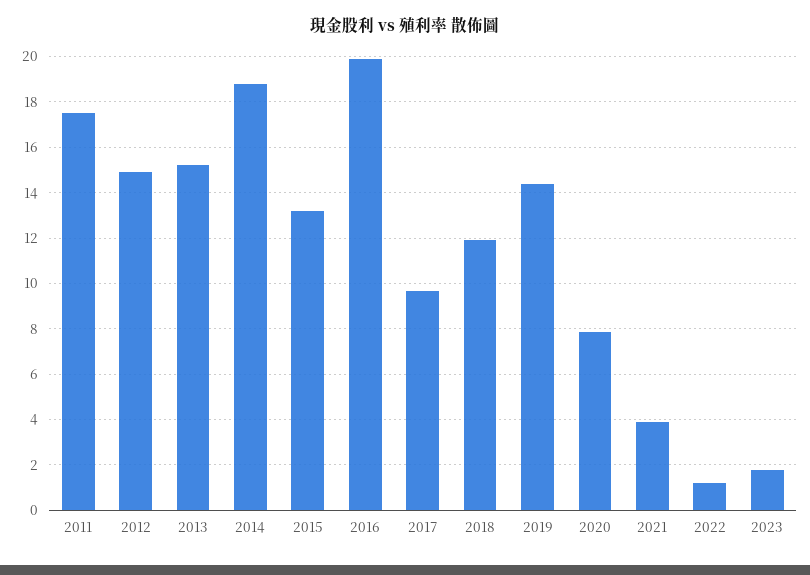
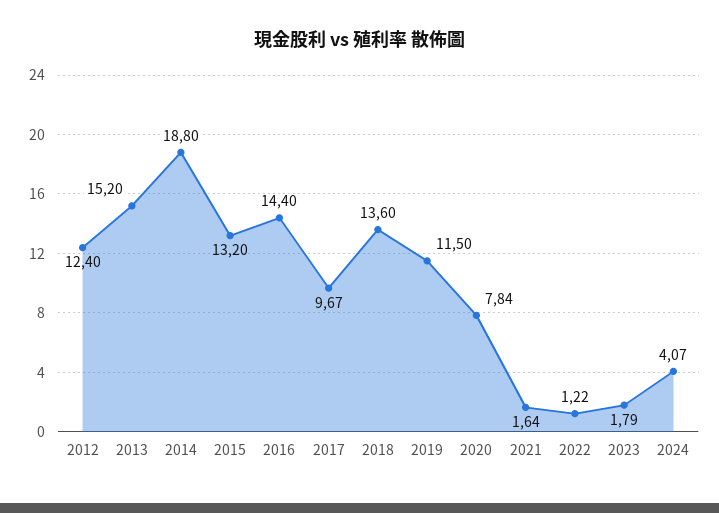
2011: 17.5 -> none
2012: 15 -> 12.4
2016: 20 -> 14.4
2018: 12 -> 13.6
2019: 14.5 -> 11.5
2021: 4 -> 1.64
2024: none -> 4.07

